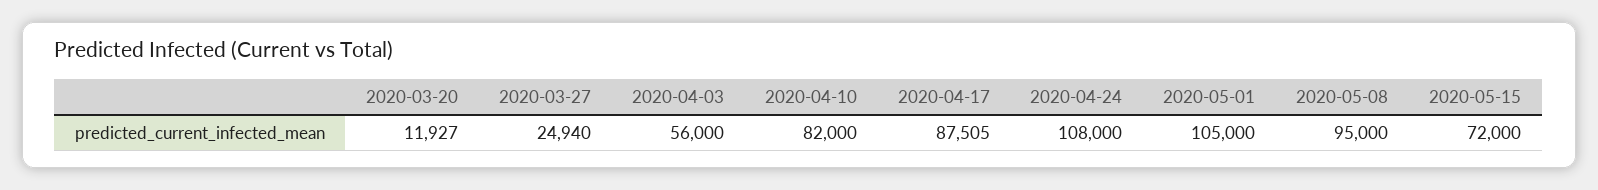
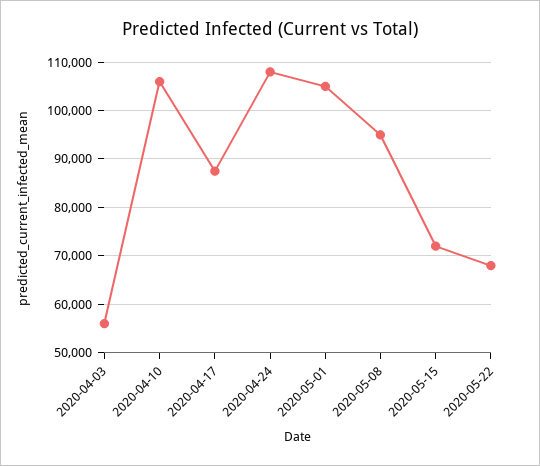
2020-03-20: 11927 -> none
2020-03-27: 24940 -> none
2020-04-10: 82000 -> 106000
2020-05-22: none -> 68000

